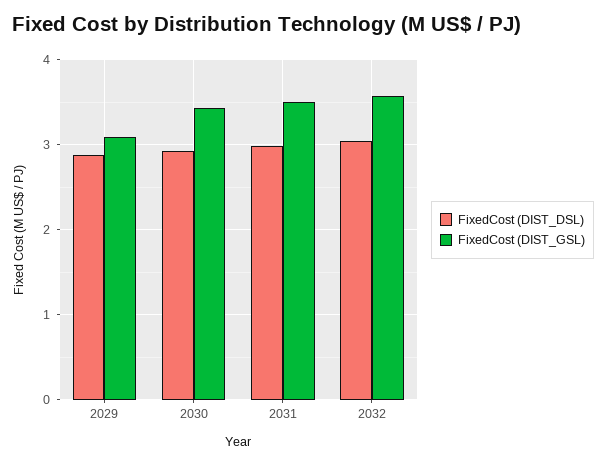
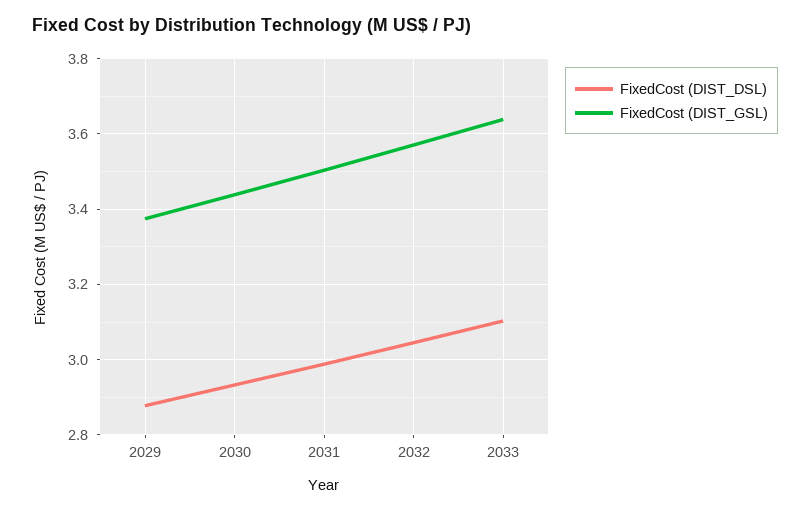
FixedCost (DIST_GSL), 2029: 3.1 -> 3.38
FixedCost (DIST_DSL), 2033: none -> 3.1
FixedCost (DIST_GSL), 2033: none -> 3.64

